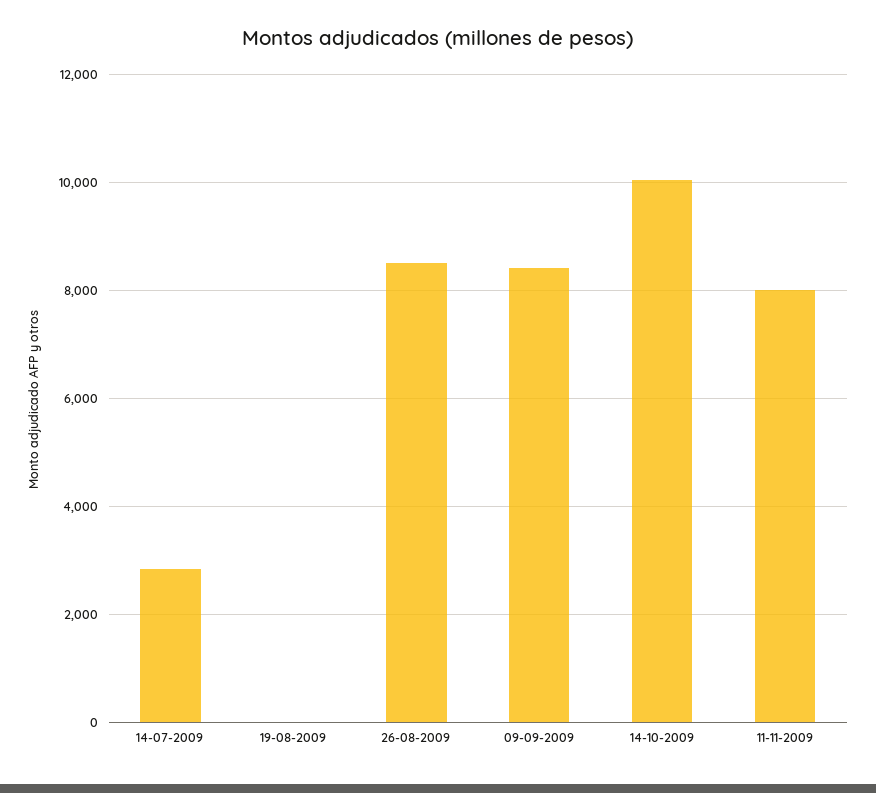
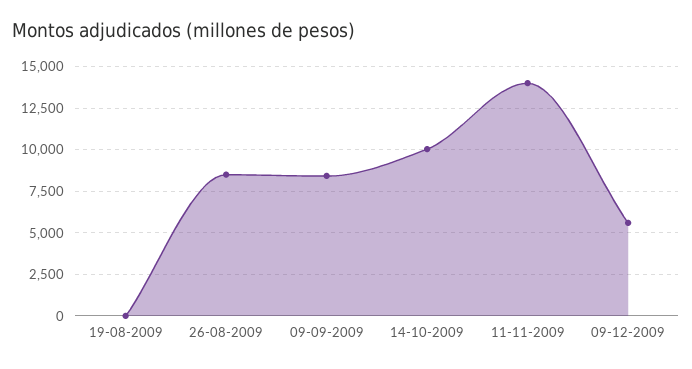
14-07-2009: 2800 -> none
11-11-2009: 8000 -> 14000
09-12-2009: none -> 5500

